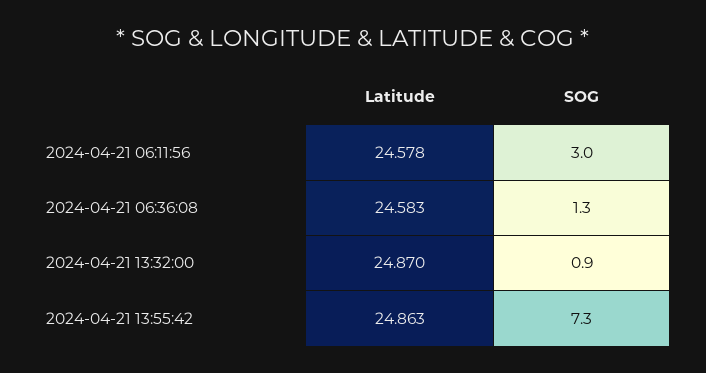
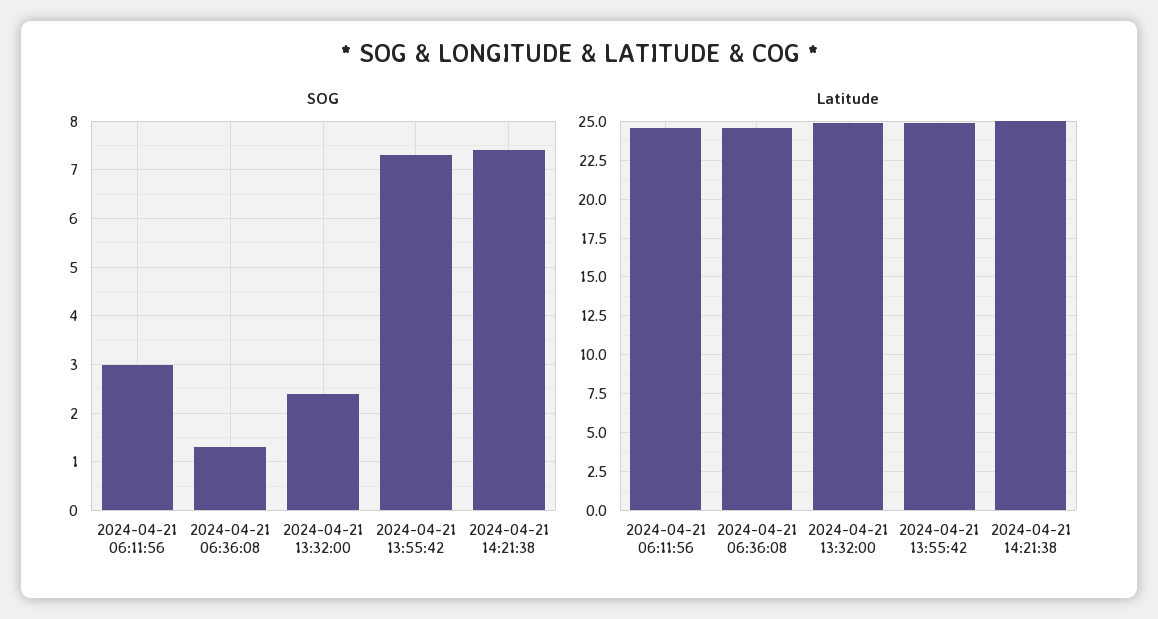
SOG, 2024-04-21 13:32:00: 0.9 -> 2.5
SOG, 2024-04-21 14:21:38: none -> 7.5
Latitude, 2024-04-21 14:21:38: none -> 25

